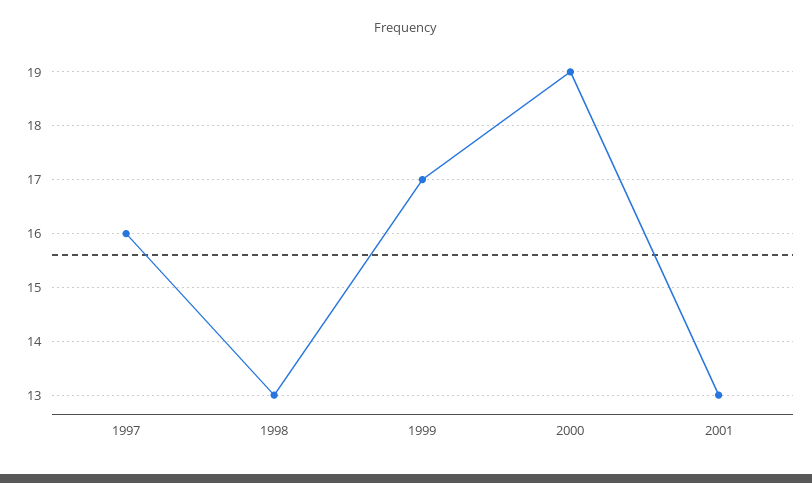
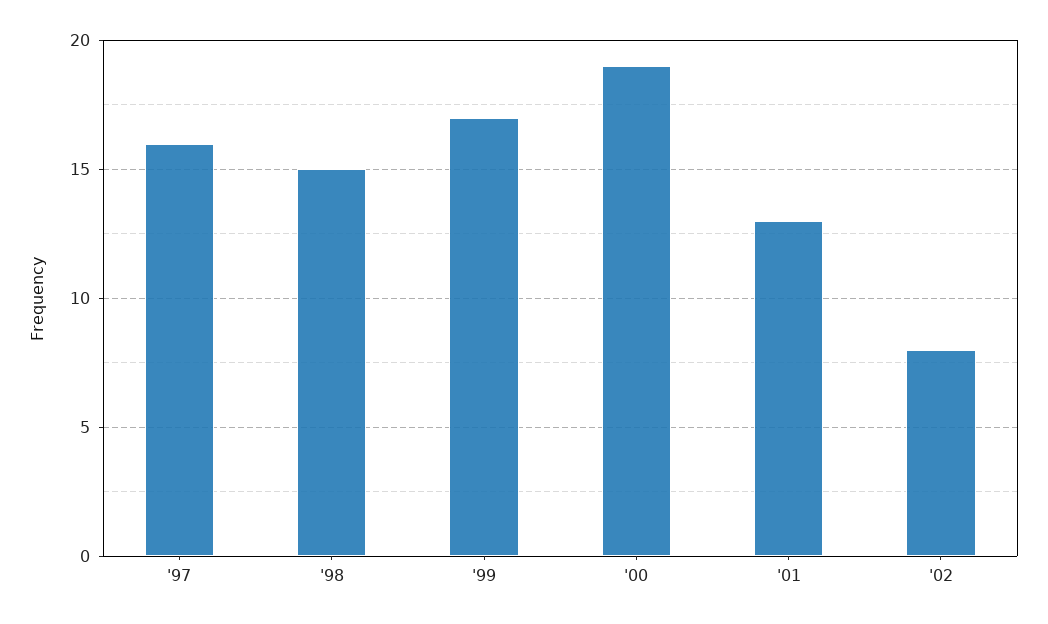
1998: 13 -> 15
'02: none -> 8

